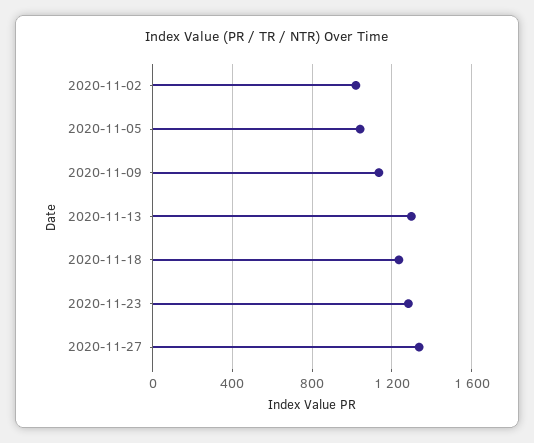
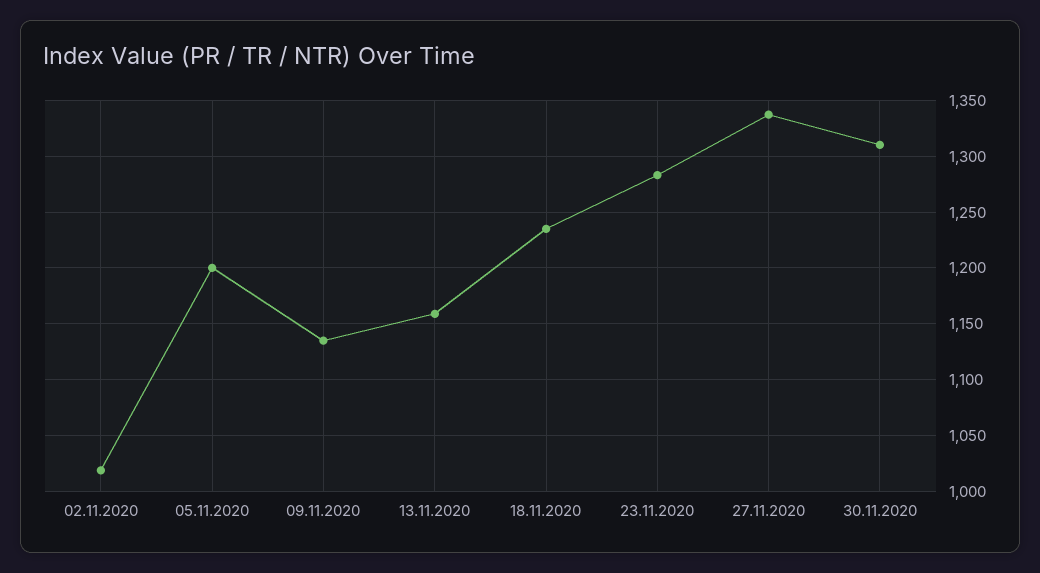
2020-11-05: 1050 -> 1200
2020-11-13: 1300 -> 1160
30.11.2020: none -> 1310

